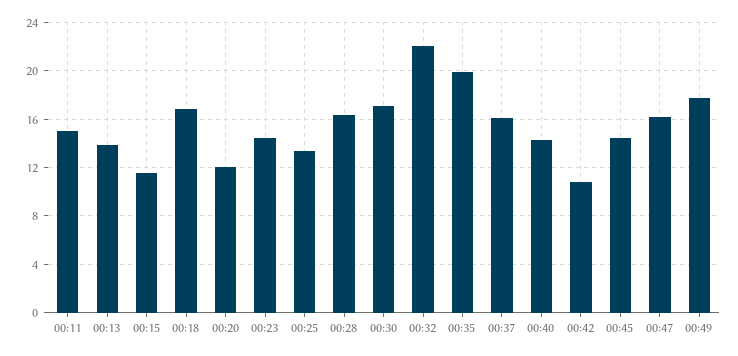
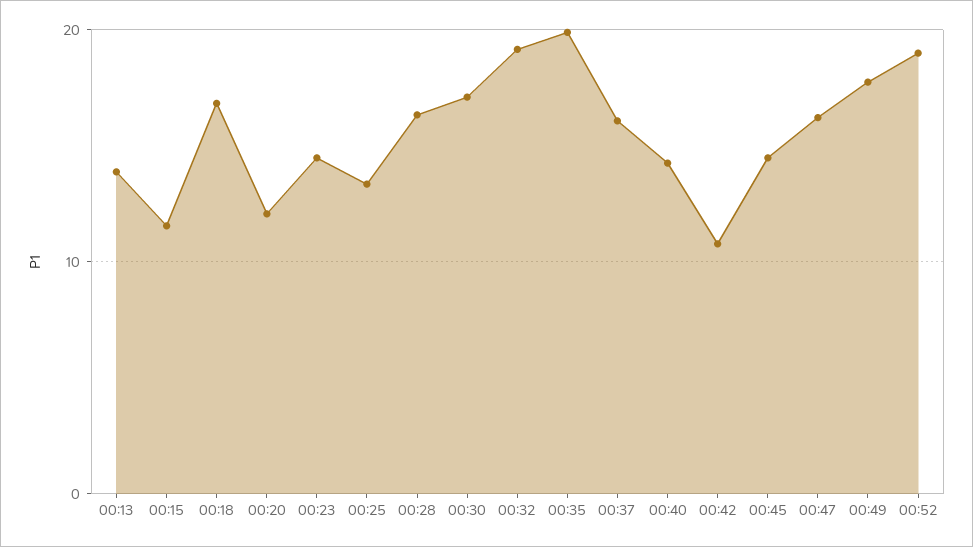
00:11: 15 -> none
00:32: 22 -> 19
00:52: none -> 19

